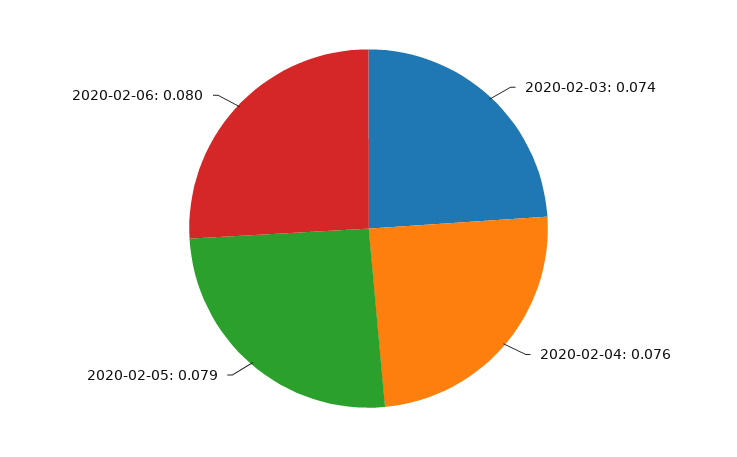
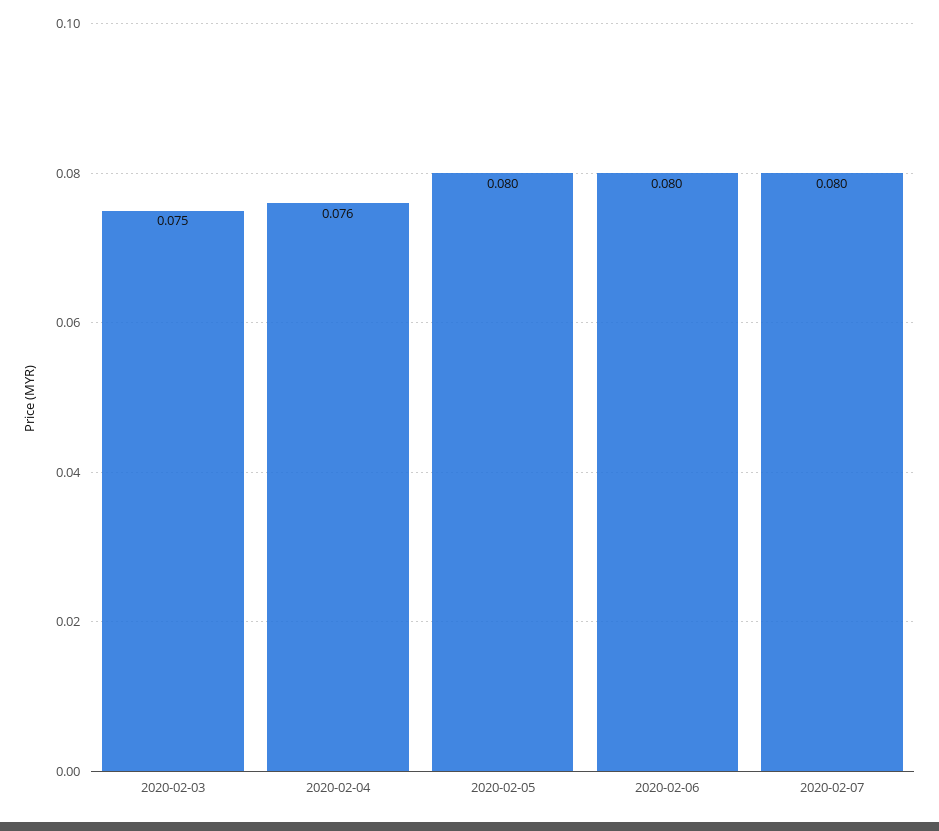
2020-02-03: 0.074 -> 0.075
2020-02-05: 0.079 -> 0.08
2020-02-07: none -> 0.08

